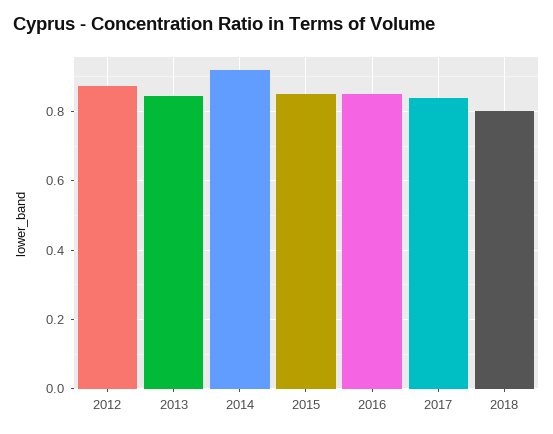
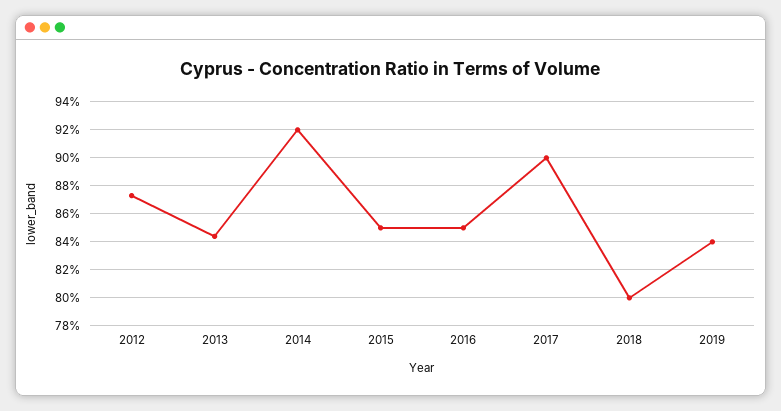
2017: 0.84 -> 0.9
2019: none -> 0.84

